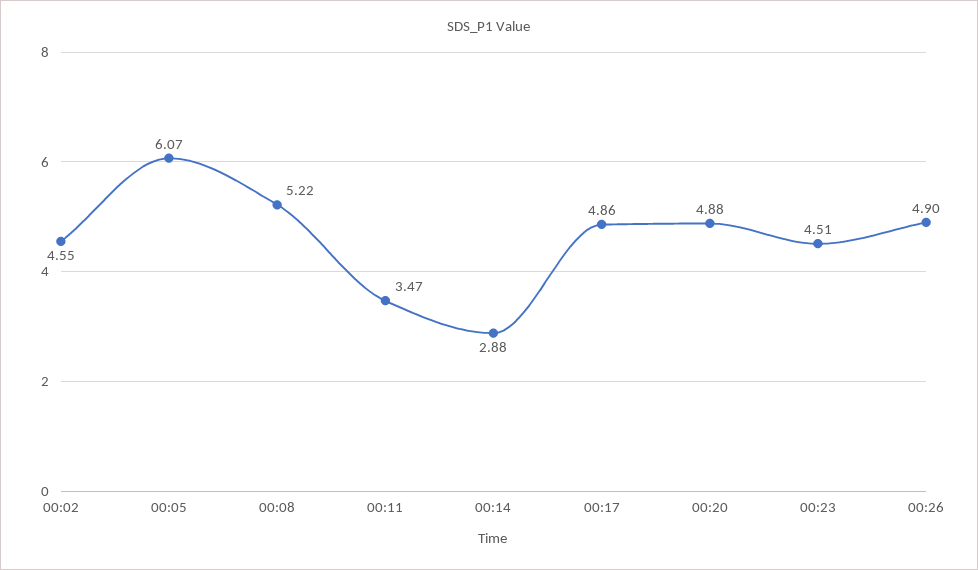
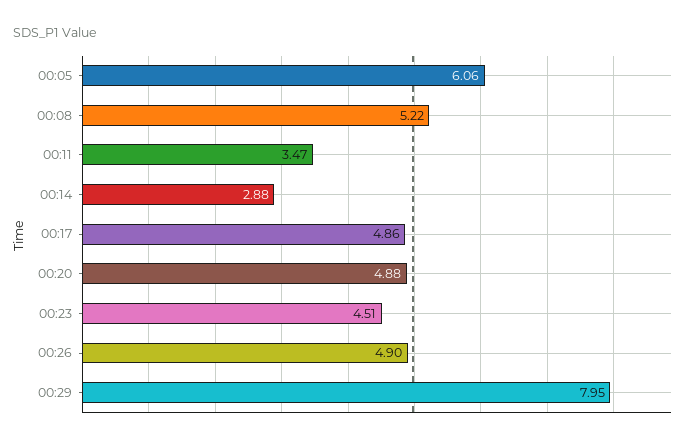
00:02: 4.55 -> none
00:05: 6.07 -> 6.06
00:29: none -> 7.95

